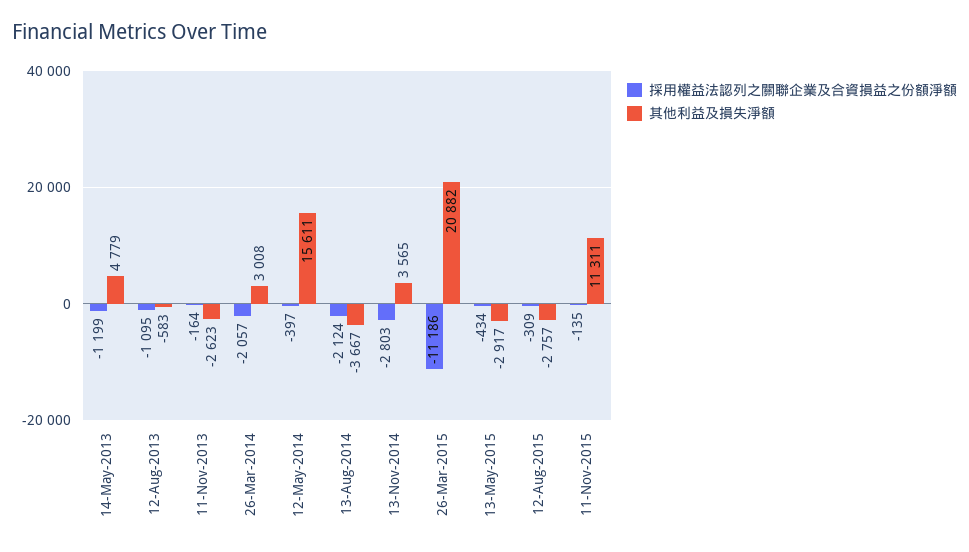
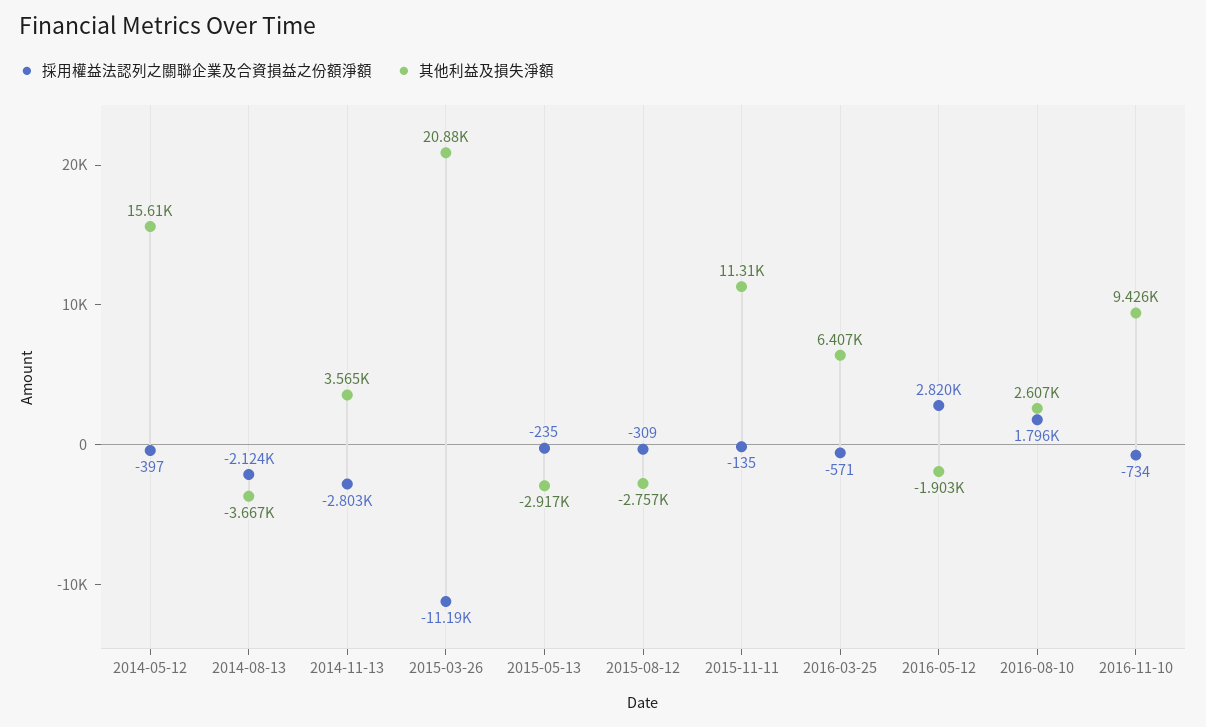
採用權益法認列之關聯企業及合資損益之份額淨額, 14-May-2013: -1199 -> none
其他利益及損失淨額, 14-May-2013: 4779 -> none
採用權益法認列之關聯企業及合資損益之份額淨額, 12-Aug-2013: -1095 -> none
其他利益及損失淨額, 12-Aug-2013: -583 -> none
採用權益法認列之關聯企業及合資損益之份額淨額, 11-Nov-2013: -164 -> none
其他利益及損失淨額, 11-Nov-2013: -2623 -> none
採用權益法認列之關聯企業及合資損益之份額淨額, 26-Mar-2014: -2057 -> none
其他利益及損失淨額, 26-Mar-2014: 3008 -> none
採用權益法認列之關聯企業及合資損益之份額淨額, 13-May-2015: -434 -> -235
採用權益法認列之關聯企業及合資損益之份額淨額, 2016-03-25: none -> -571
其他利益及損失淨額, 2016-03-25: none -> 6407
採用權益法認列之關聯企業及合資損益之份額淨額, 2016-05-12: none -> 2820
其他利益及損失淨額, 2016-05-12: none -> -1903
採用權益法認列之關聯企業及合資損益之份額淨額, 2016-08-10: none -> 1796
其他利益及損失淨額, 2016-08-10: none -> 2607
採用權益法認列之關聯企業及合資損益之份額淨額, 2016-11-10: none -> -734
其他利益及損失淨額, 2016-11-10: none -> 9426

